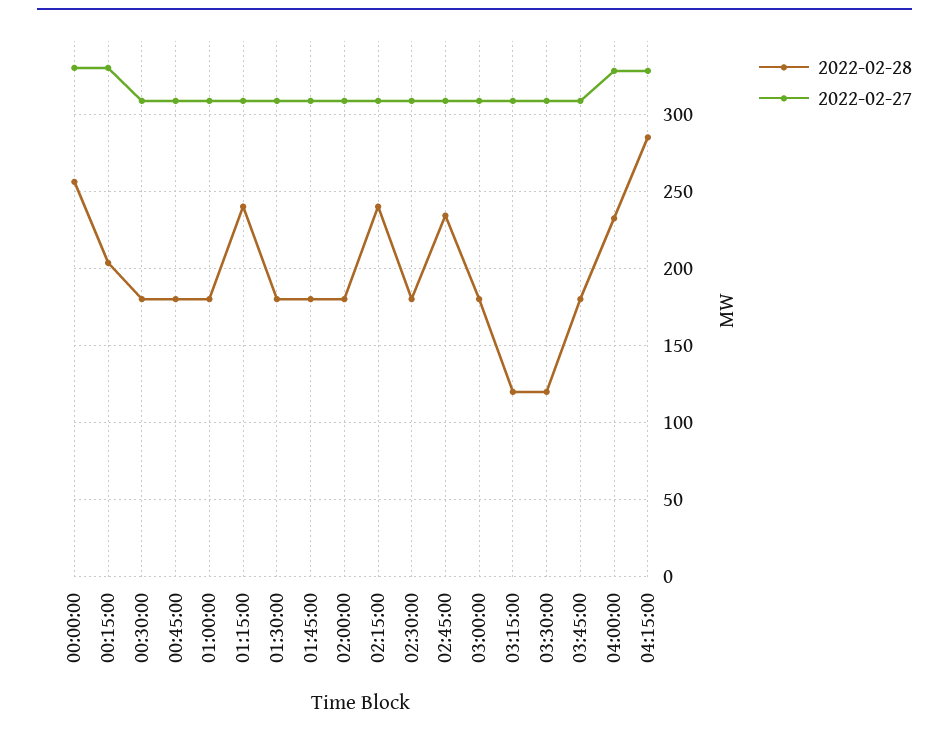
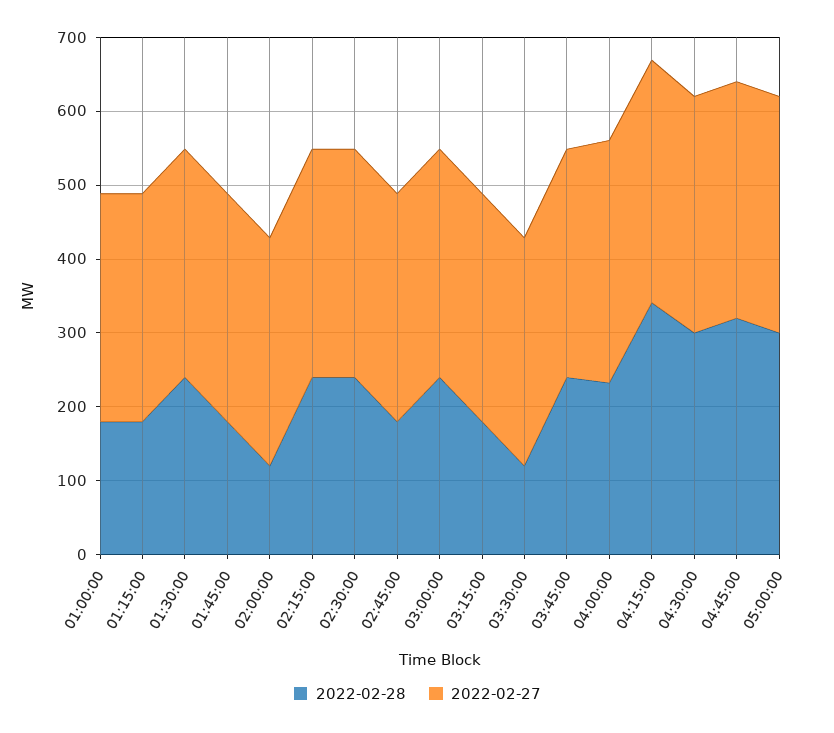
2022-02-28, 00:00:00: 255 -> none
2022-02-27, 00:00:00: 330 -> none
2022-02-28, 00:15:00: 205 -> none
2022-02-27, 00:15:00: 330 -> none
2022-02-28, 00:30:00: 180 -> none
2022-02-27, 00:30:00: 310 -> none
2022-02-28, 00:45:00: 180 -> none
2022-02-27, 00:45:00: 310 -> none
2022-02-28, 01:15:00: 240 -> 180
2022-02-28, 01:30:00: 180 -> 240
2022-02-28, 02:00:00: 180 -> 120
2022-02-28, 02:30:00: 180 -> 240
2022-02-28, 02:45:00: 235 -> 180
2022-02-28, 03:00:00: 180 -> 240
2022-02-28, 03:15:00: 120 -> 180
2022-02-28, 03:45:00: 180 -> 240
2022-02-28, 04:15:00: 285 -> 340
2022-02-28, 04:30:00: none -> 300
2022-02-27, 04:30:00: none -> 320
2022-02-28, 04:45:00: none -> 320
2022-02-27, 04:45:00: none -> 320
2022-02-28, 05:00:00: none -> 300
2022-02-27, 05:00:00: none -> 320

